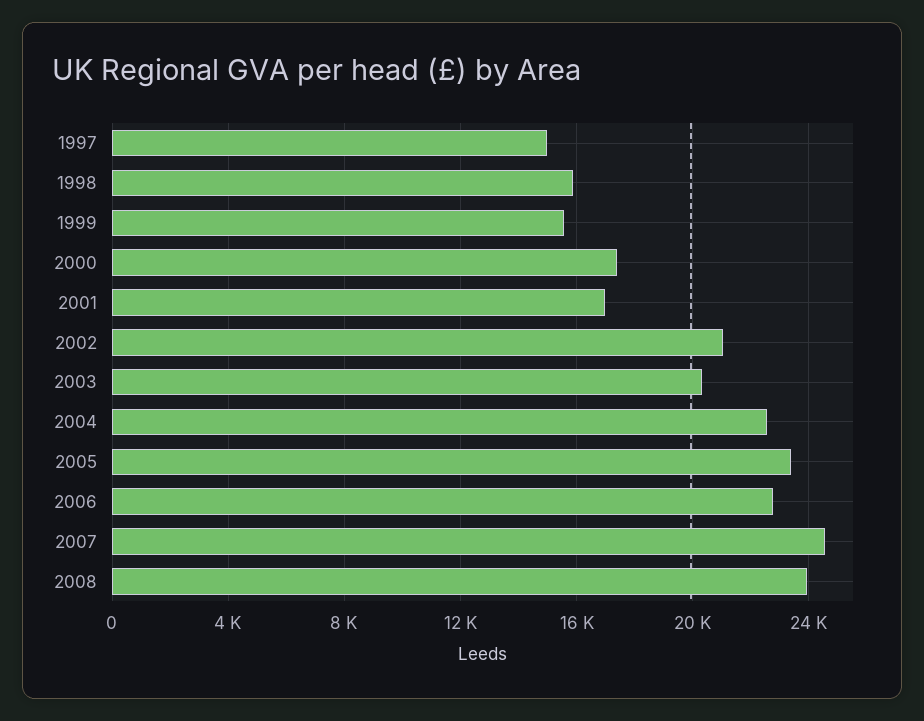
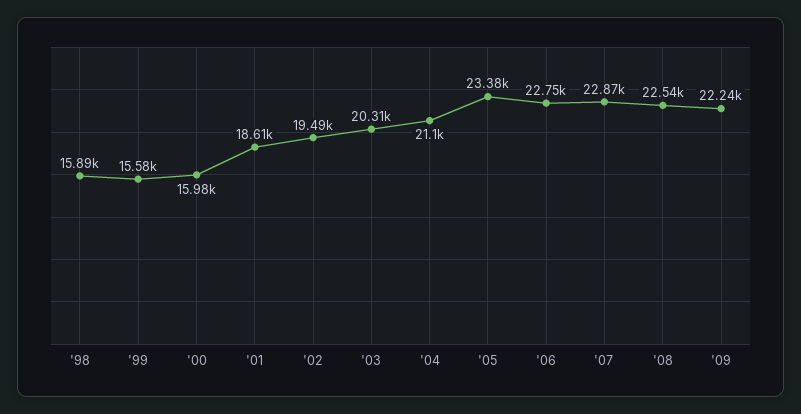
1997: 15000 -> none
2000: 17500 -> 15980
2001: 17000 -> 18610
2002: 21000 -> 19490
2004: 22500 -> 21100
2007: 24500 -> 22870
2008: 24000 -> 22540
'09: none -> 22240

